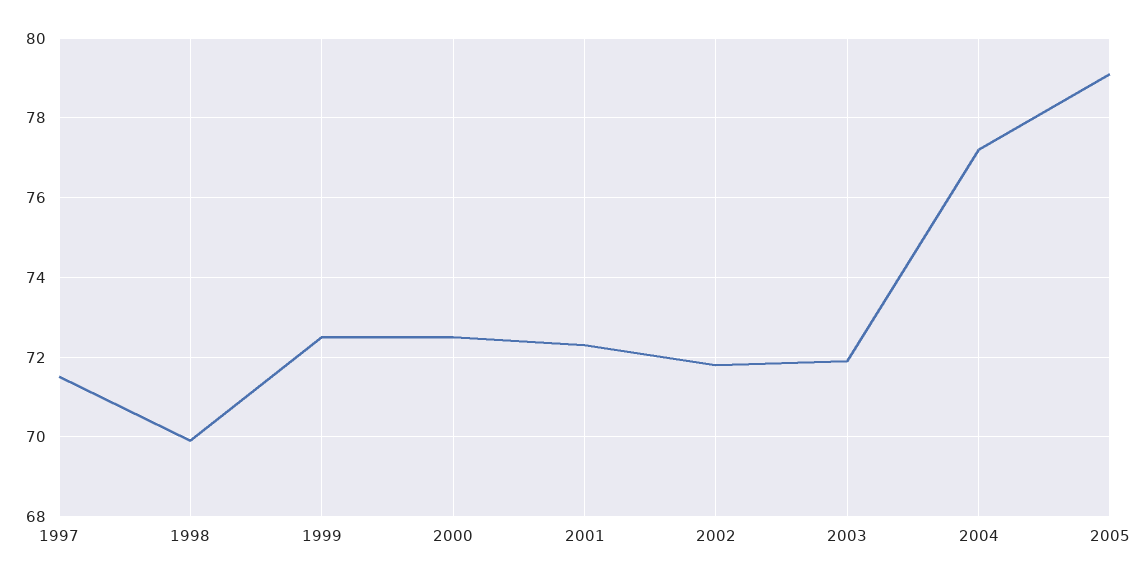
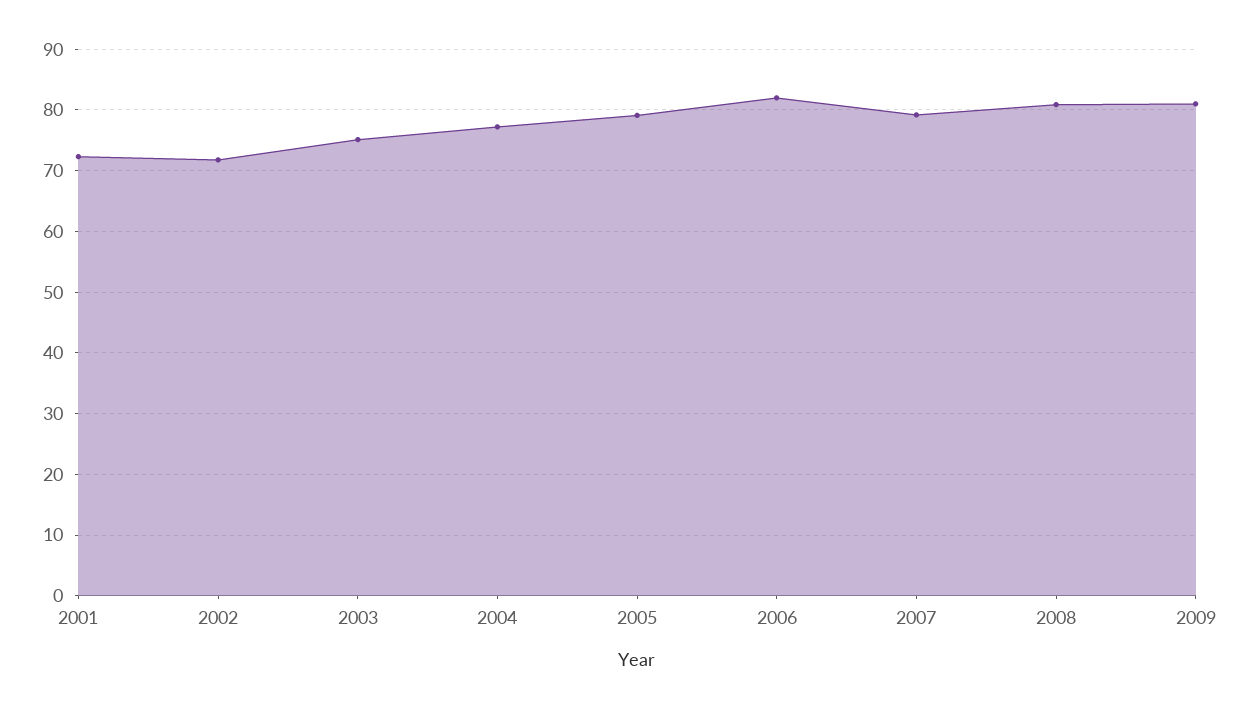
1997: 71.5 -> none
1998: 70 -> none
1999: 72.5 -> none
2000: 72.5 -> none
2003: 72 -> 75
2006: none -> 82
2007: none -> 79
2008: none -> 81
2009: none -> 81

